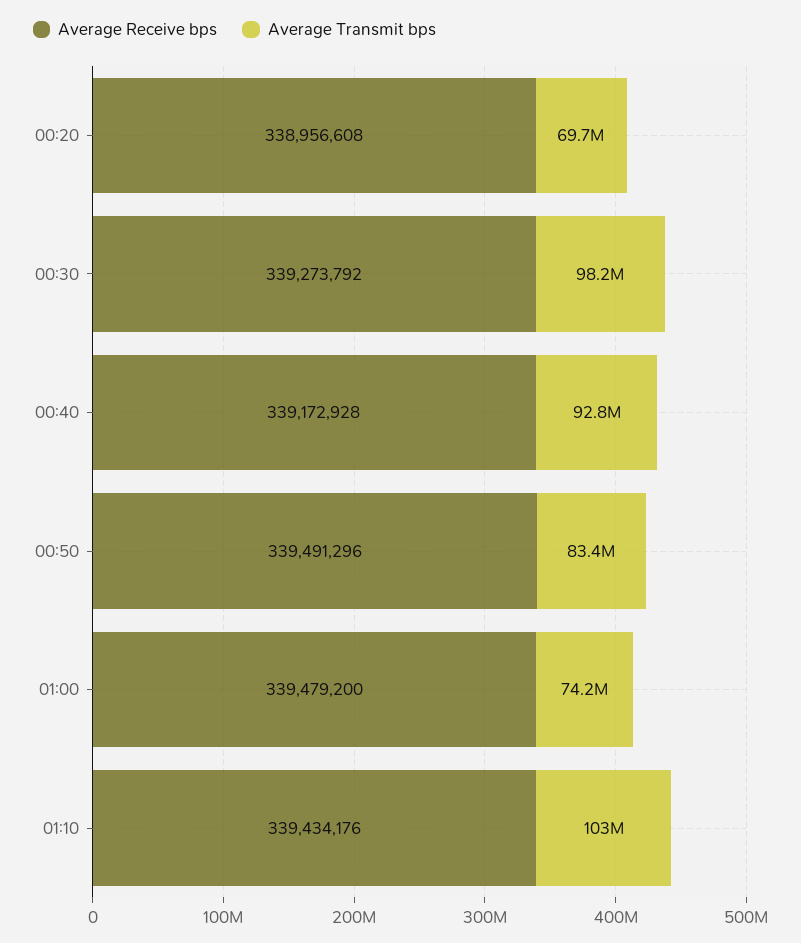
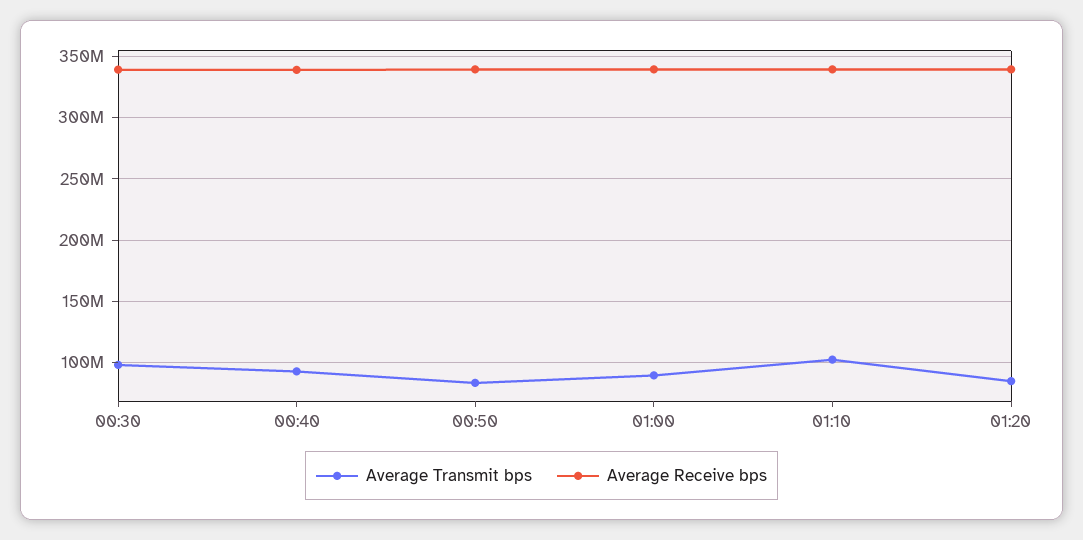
Average Receive bps, 00:20: 338956608 -> none
Average Transmit bps, 00:20: 69700000 -> none
Average Transmit bps, 01:00: 74200000 -> 90000000
Average Transmit bps, 01:20: none -> 85000000
Average Receive bps, 01:20: none -> 340000000

